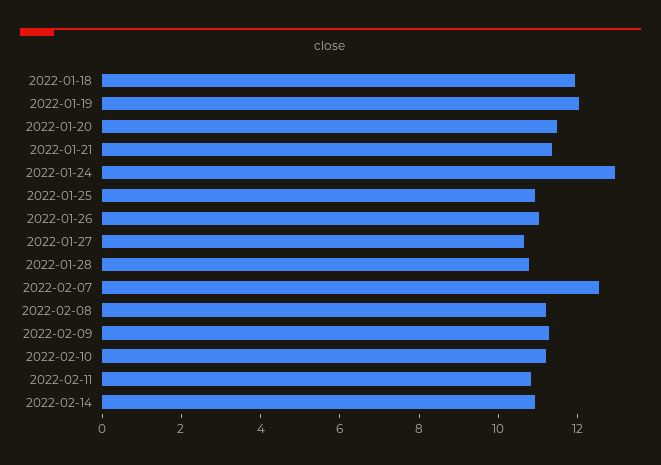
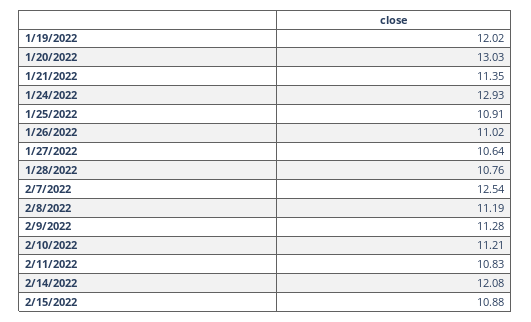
2022-01-18: 12 -> none
2022-01-20: 11.5 -> 13.03
2022-02-14: 11 -> 12.08
2/15/2022: none -> 10.88

